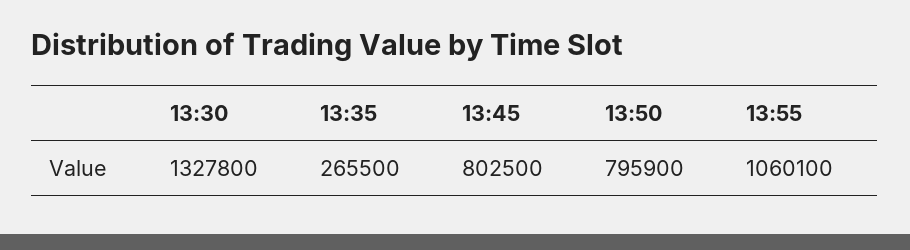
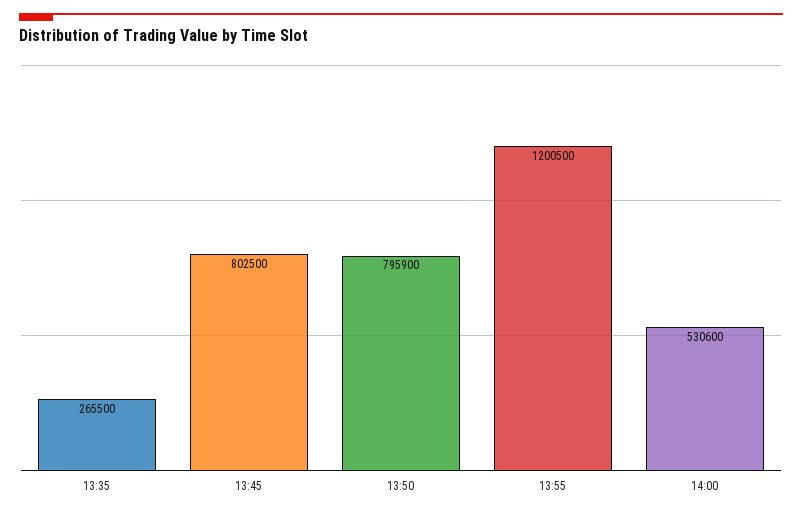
13:30: 1327800 -> none
13:55: 1060100 -> 1200500
14:00: none -> 530600

